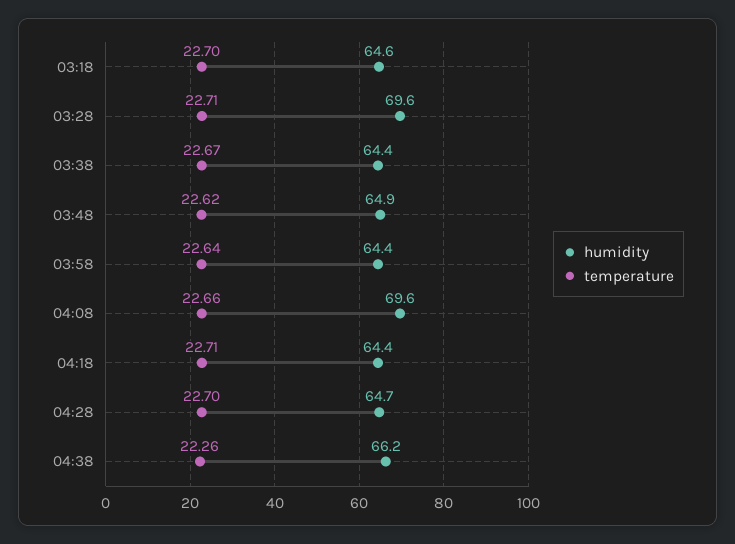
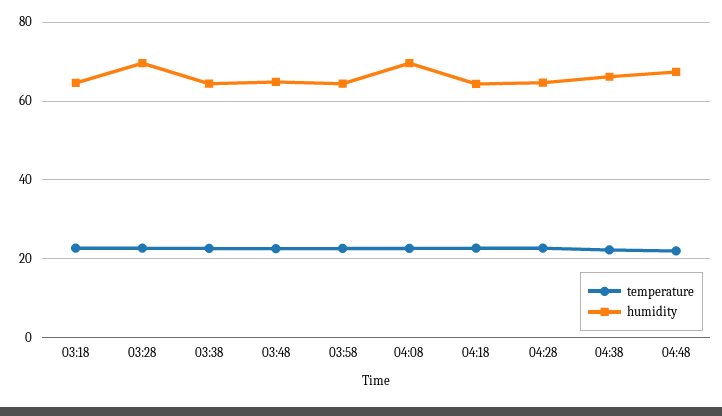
temperature, 04:48: none -> 22
humidity, 04:48: none -> 68

